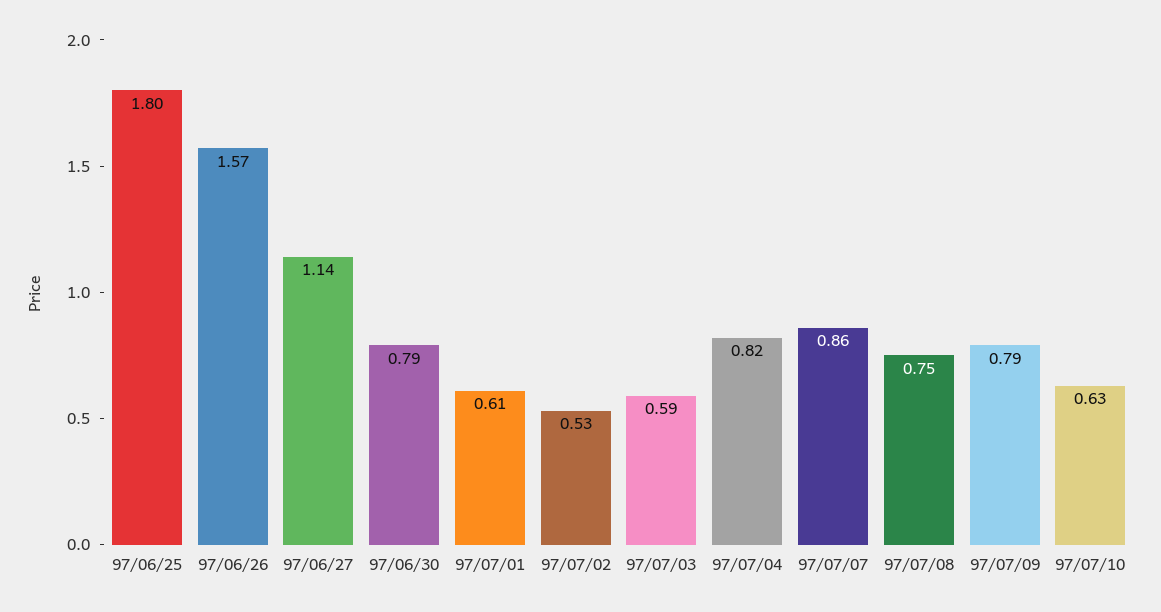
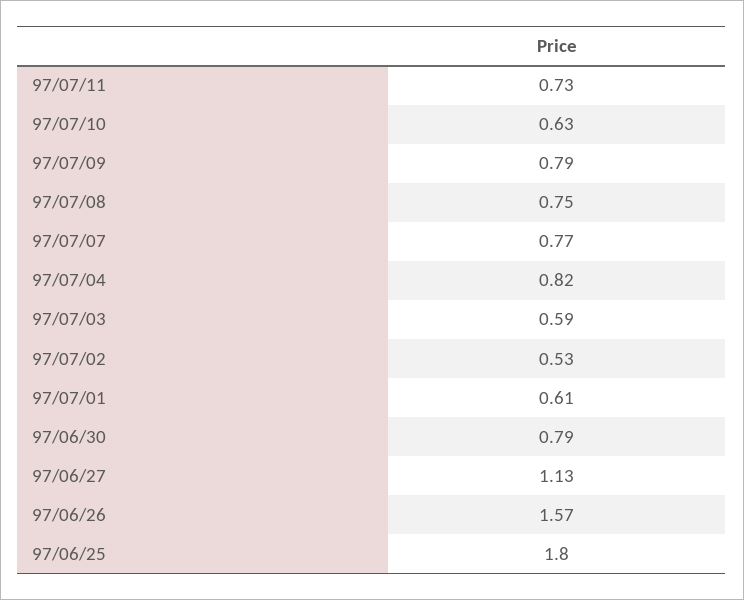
97/06/27: 1.14 -> 1.13
97/07/07: 0.86 -> 0.77
97/07/11: none -> 0.73

